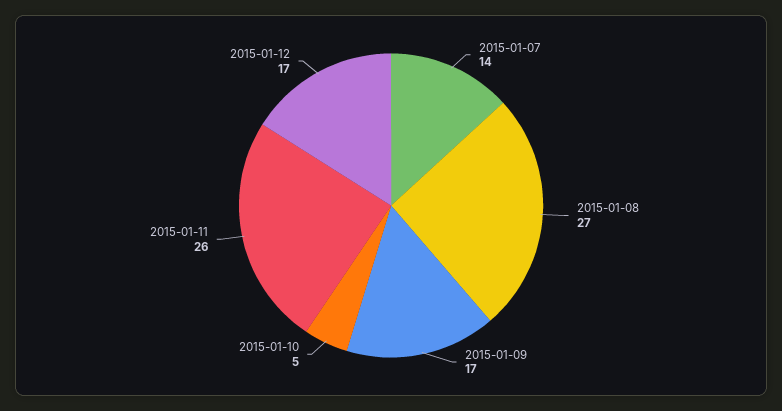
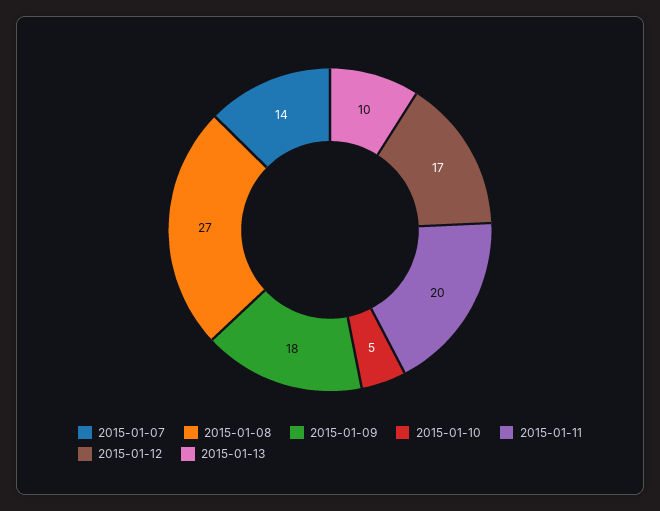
2015-01-09: 17 -> 18
2015-01-11: 26 -> 20
2015-01-13: none -> 10

